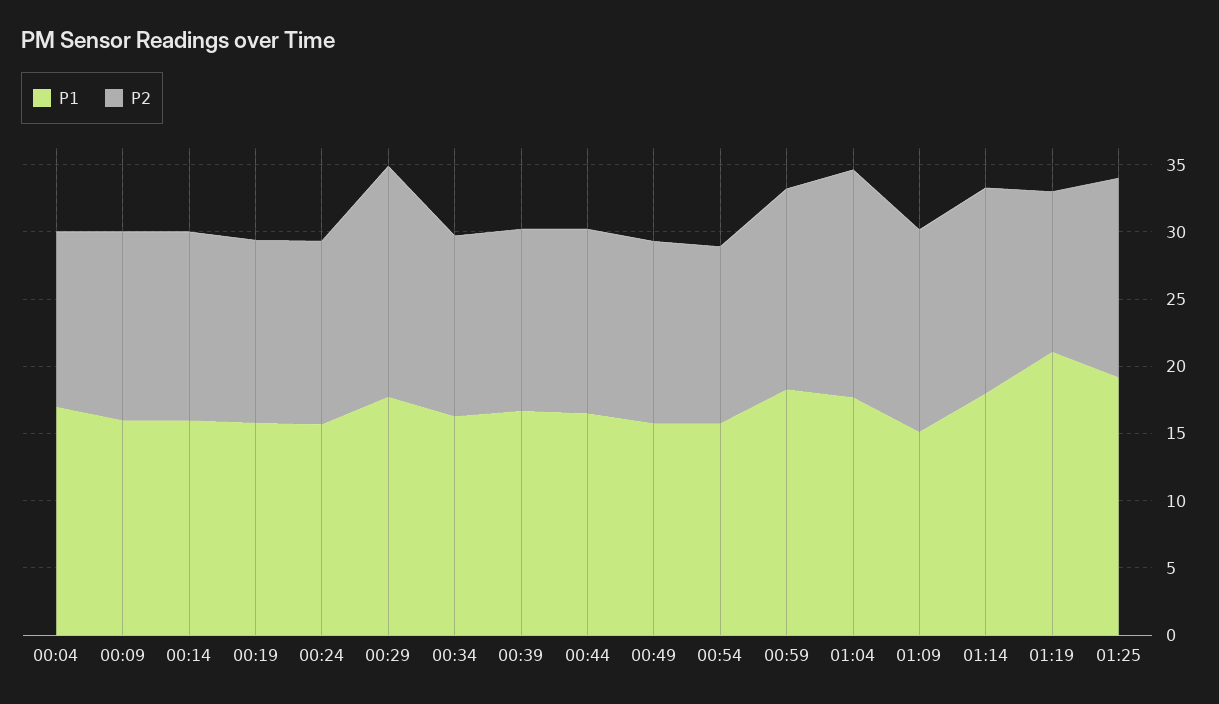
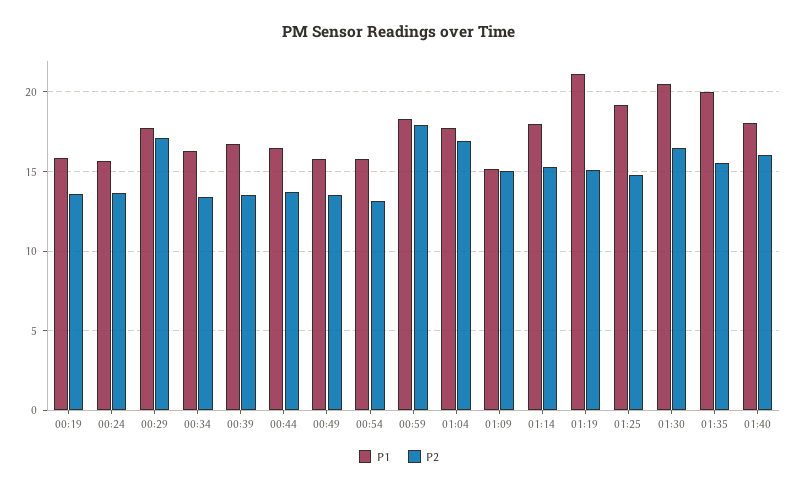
P1, 00:04: 17 -> none
P2, 00:04: 13 -> none
P1, 00:09: 16 -> none
P2, 00:09: 14 -> none
P1, 00:14: 16 -> none
P2, 00:14: 14 -> none
P2, 00:59: 15 -> 18
P2, 01:19: 12 -> 15
P1, 01:30: none -> 20.5
P2, 01:30: none -> 16.5
P1, 01:35: none -> 20
P2, 01:35: none -> 15.5
P1, 01:40: none -> 18
P2, 01:40: none -> 16

